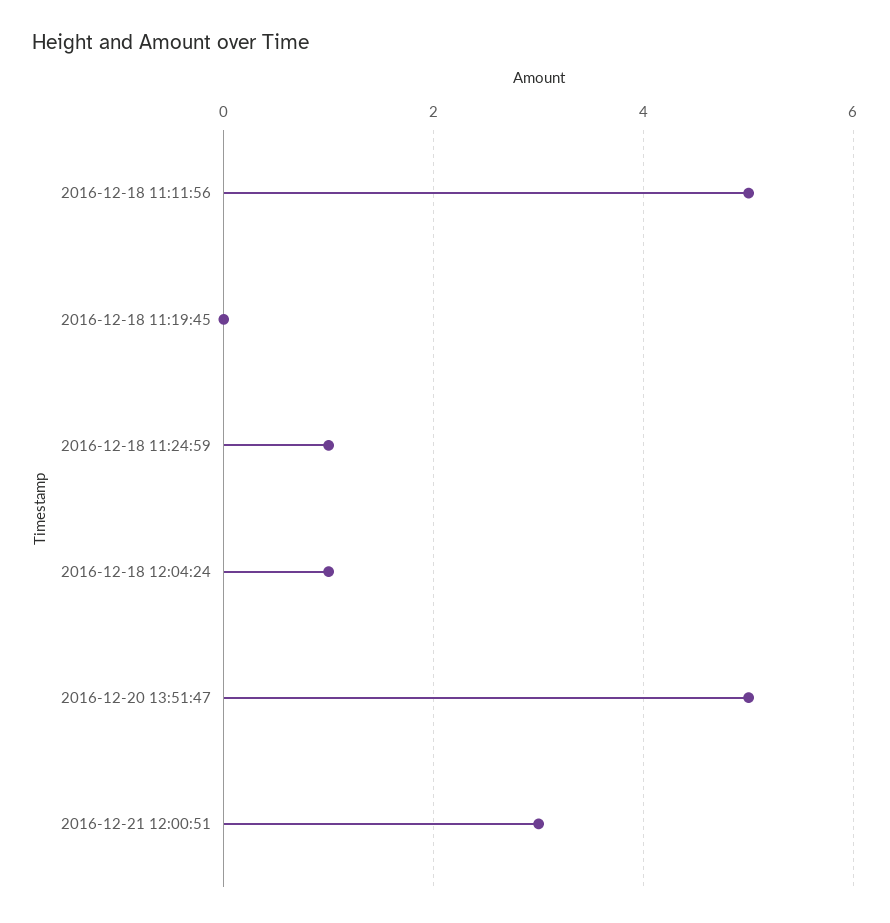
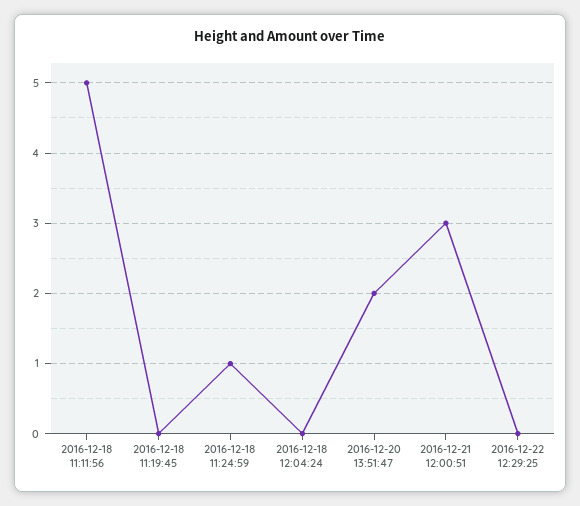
2016-12-18 12:04:24: 1 -> 0
2016-12-20 13:51:47: 5 -> 2
2016-12-22 12:29:25: none -> 0

